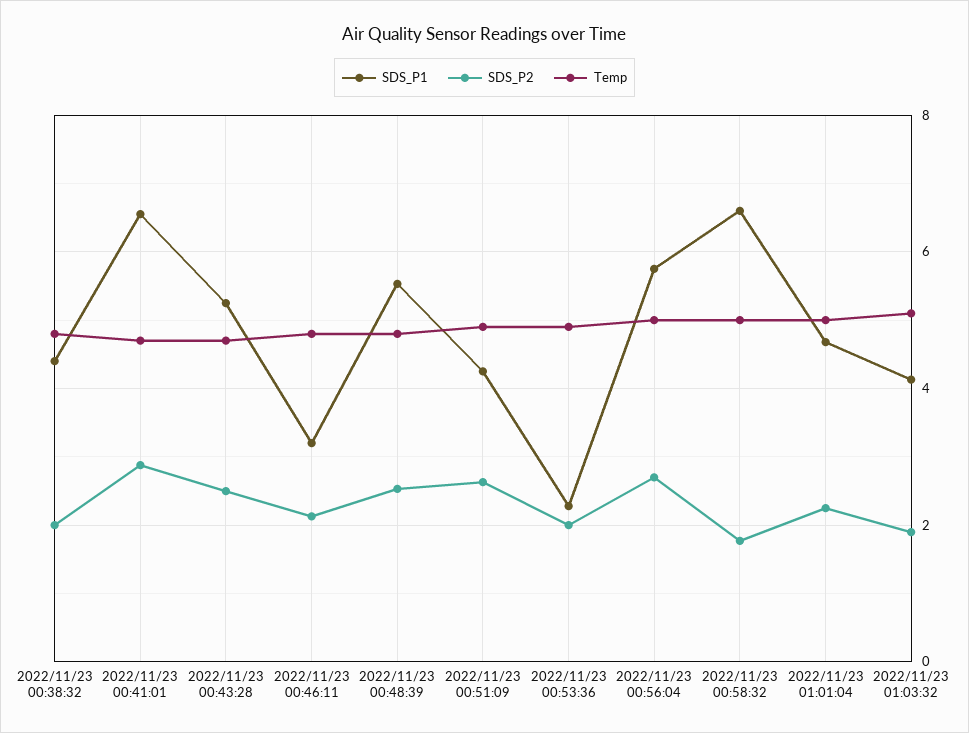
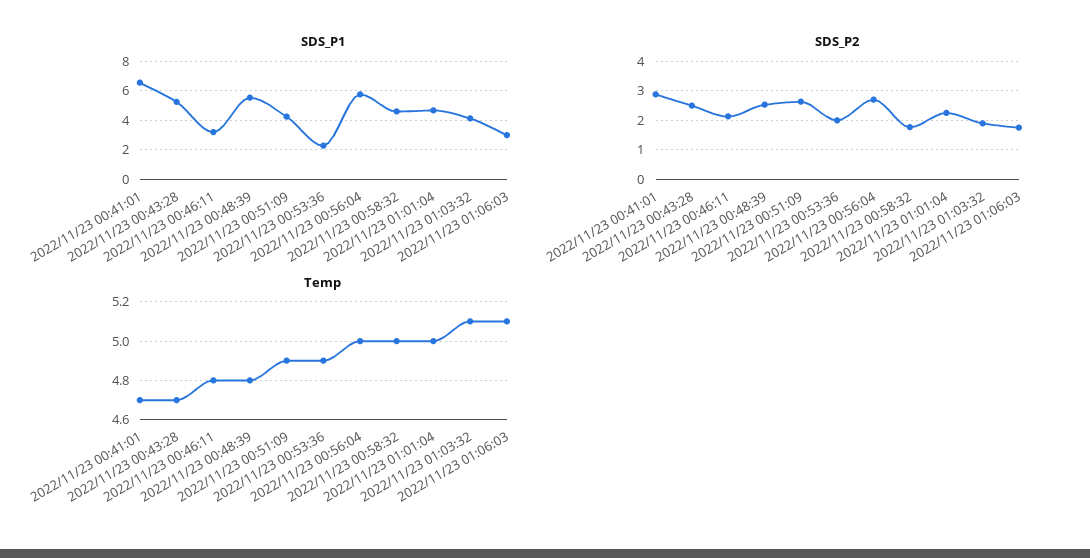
SDS_P1, 2022/11/23 00:38:32: 4.4 -> none
SDS_P2, 2022/11/23 00:38:32: 2 -> none
Temp, 2022/11/23 00:38:32: 4.8 -> none
SDS_P1, 2022/11/23 00:58:32: 6.6 -> 4.5
SDS_P1, 2022/11/23 01:06:03: none -> 3
SDS_P2, 2022/11/23 01:06:03: none -> 1.75
Temp, 2022/11/23 01:06:03: none -> 5.1

